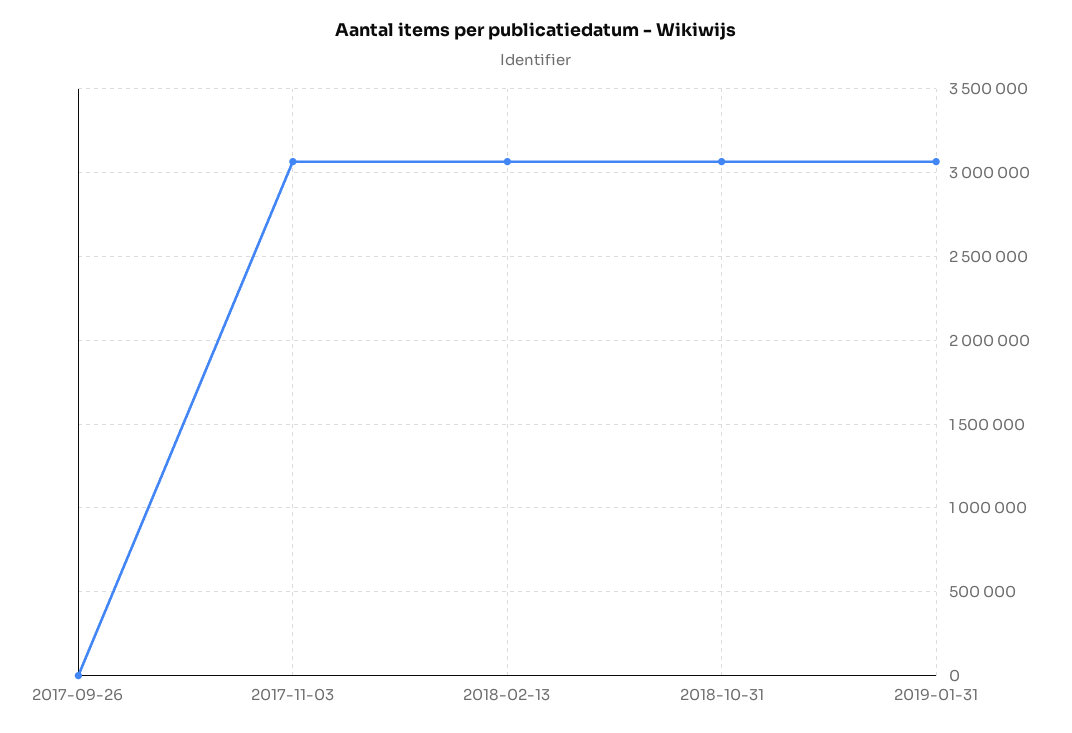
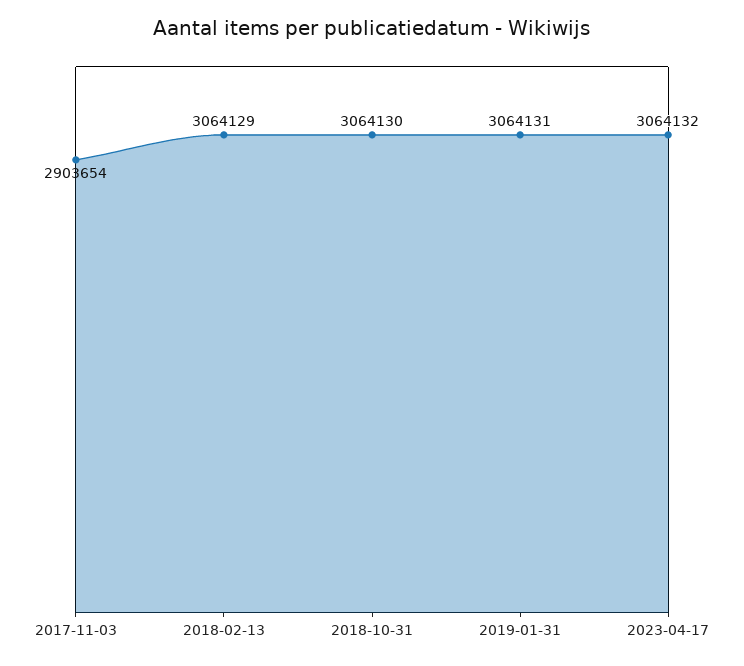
2017-09-26: 0 -> none
2017-11-03: 3050000 -> 2903654
2023-04-17: none -> 3064132

